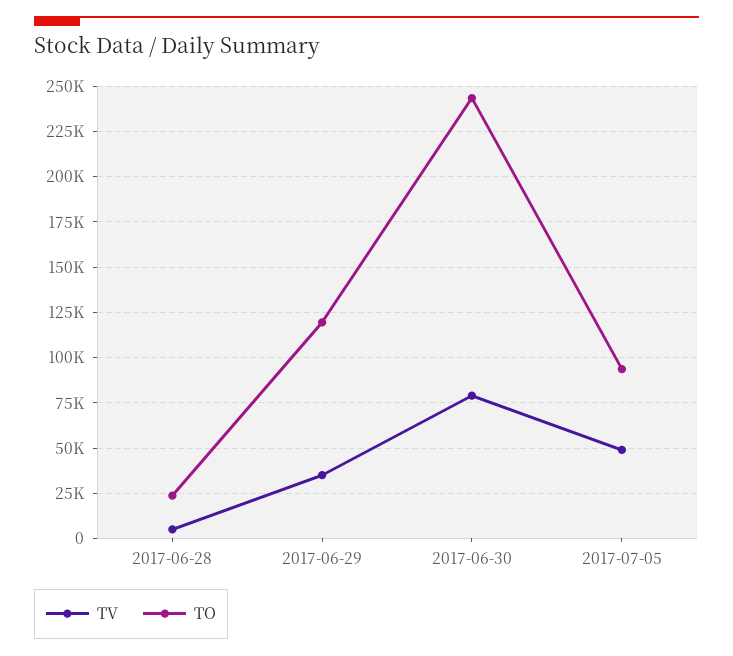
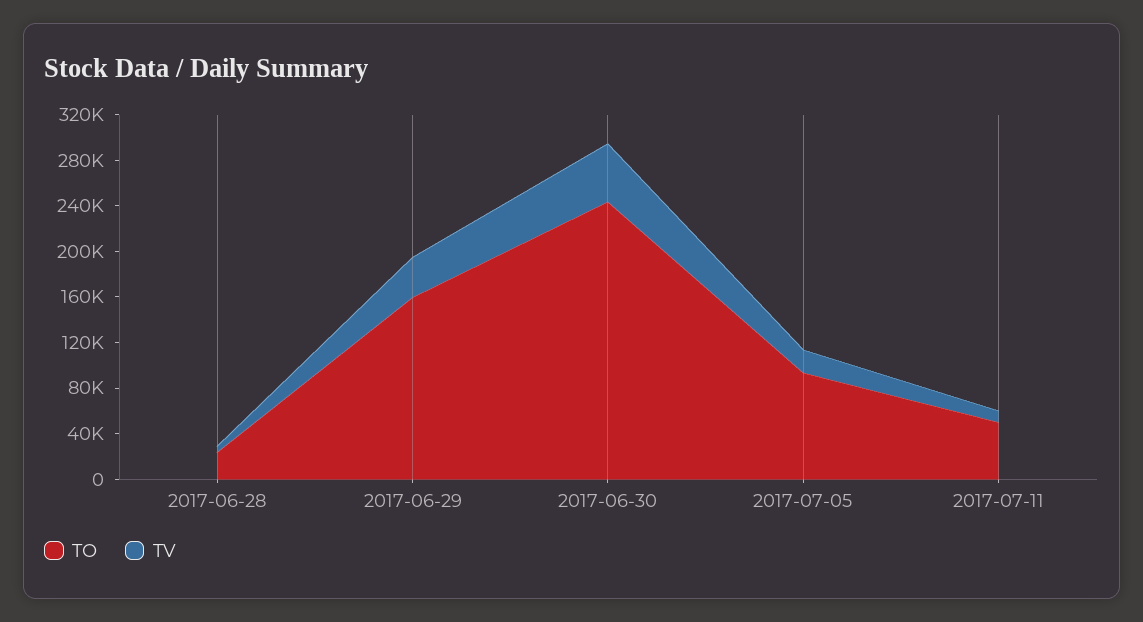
TO, 2017-06-29: 120000 -> 160000
TV, 2017-06-30: 80000 -> 50000
TV, 2017-07-05: 50000 -> 20000
TO, 2017-07-11: none -> 50000
TV, 2017-07-11: none -> 10000

